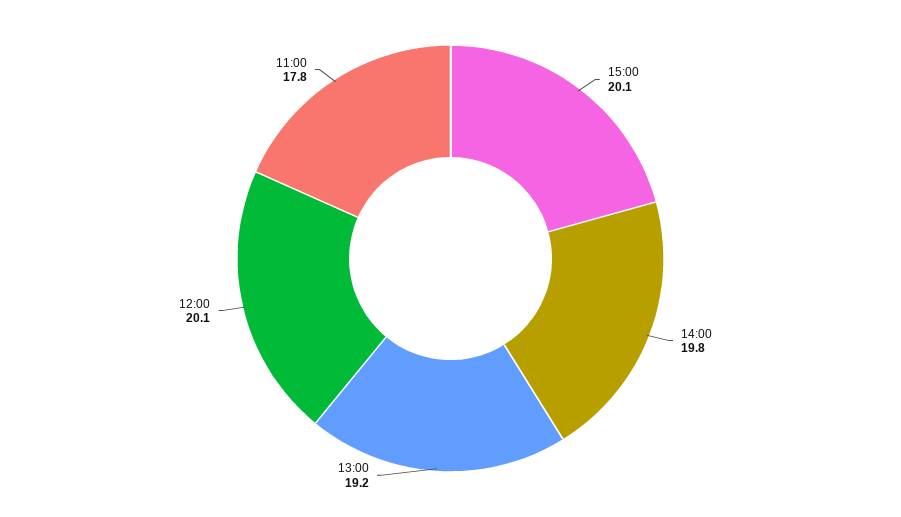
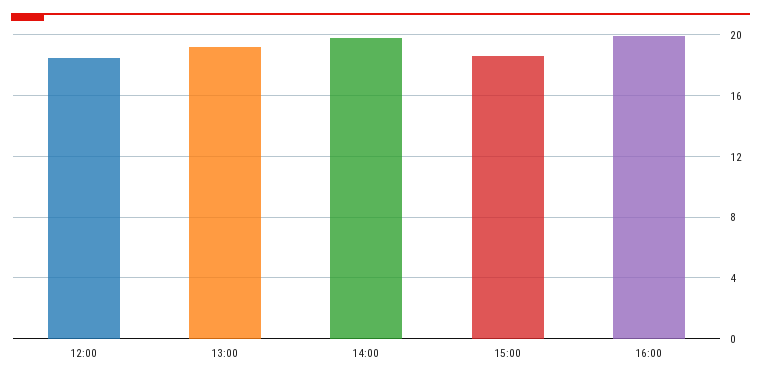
15:00: 20.1 -> 18.5
12:00: 20.1 -> 18.5
11:00: 17.8 -> none
16:00: none -> 20

